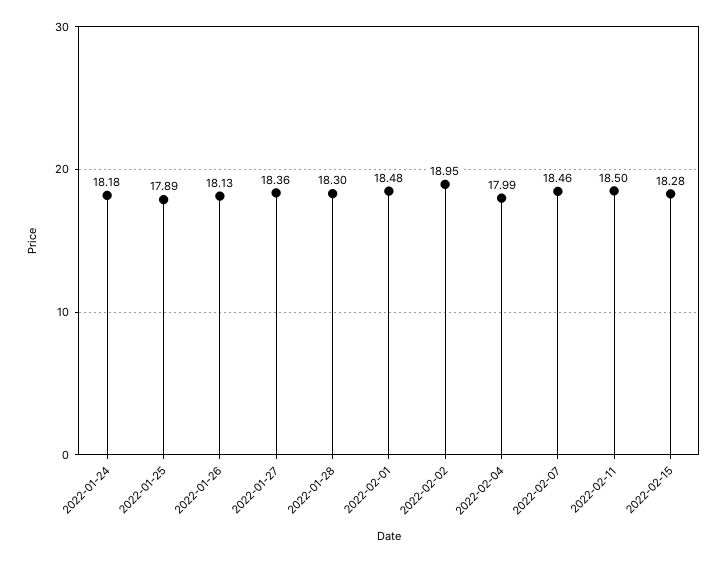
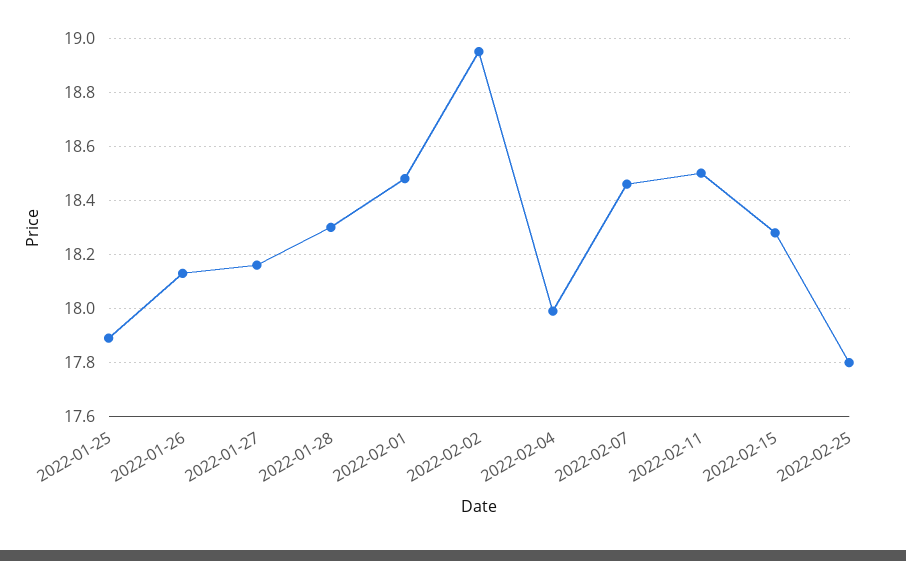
2022-01-24: 18.18 -> none
2022-01-27: 18.36 -> 18.15
2022-02-25: none -> 17.8

